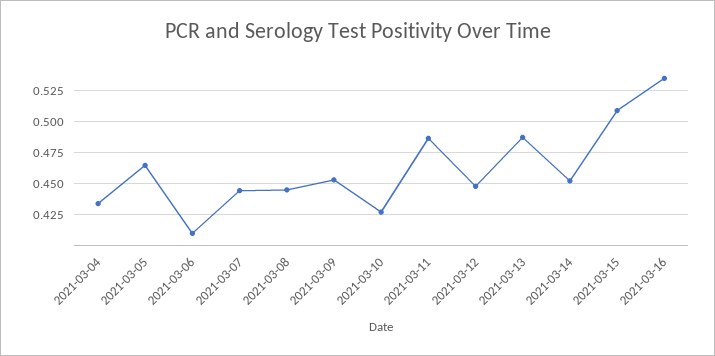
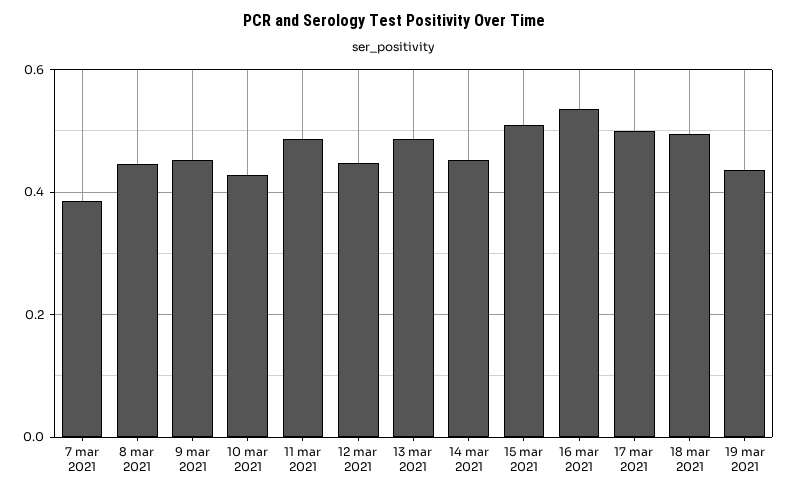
2021-03-04: 0.435 -> none
2021-03-05: 0.465 -> none
2021-03-06: 0.41 -> none
2021-03-07: 0.445 -> 0.38
17 mar 2021: none -> 0.5
18 mar 2021: none -> 0.5
19 mar 2021: none -> 0.44

